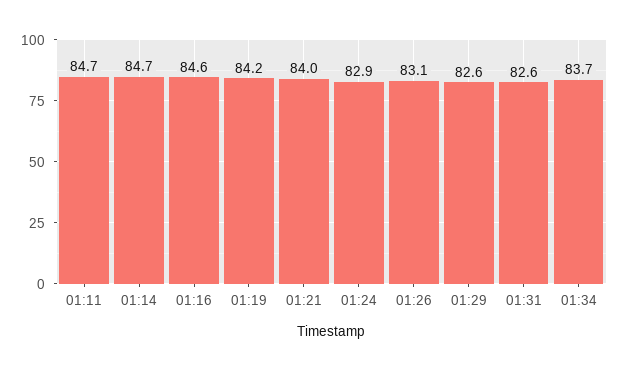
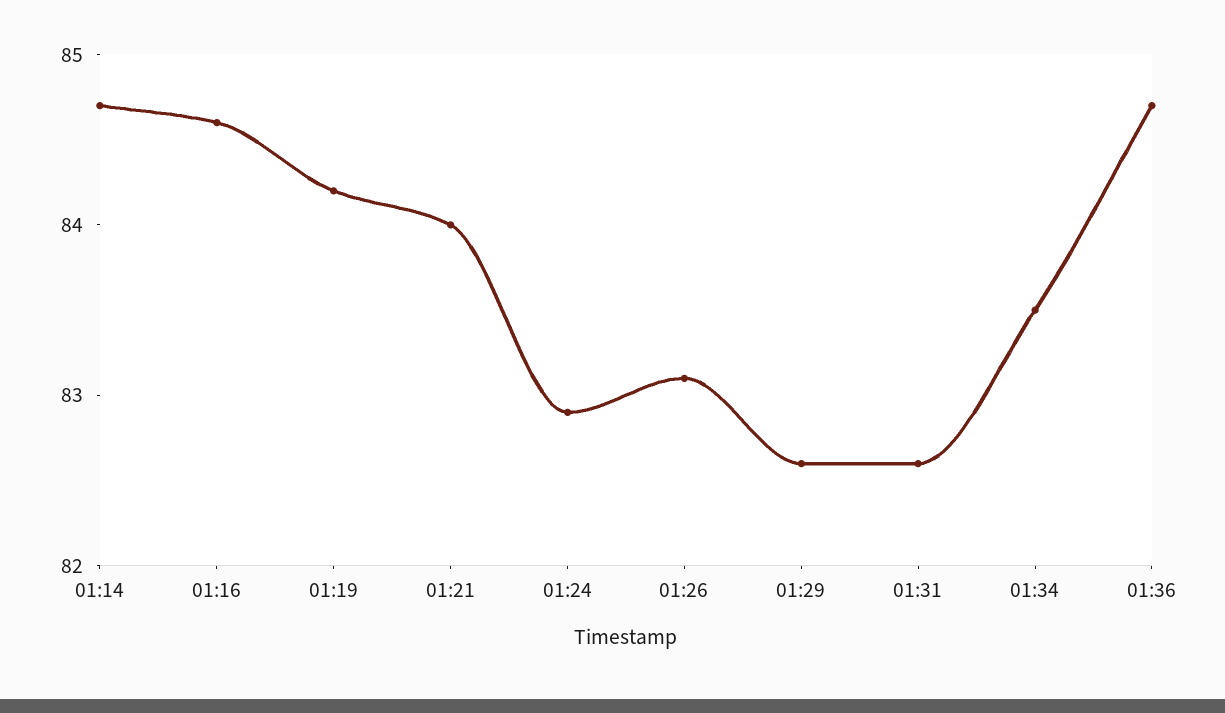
01:11: 84.7 -> none
01:34: 83.7 -> 83.5
01:36: none -> 84.7

